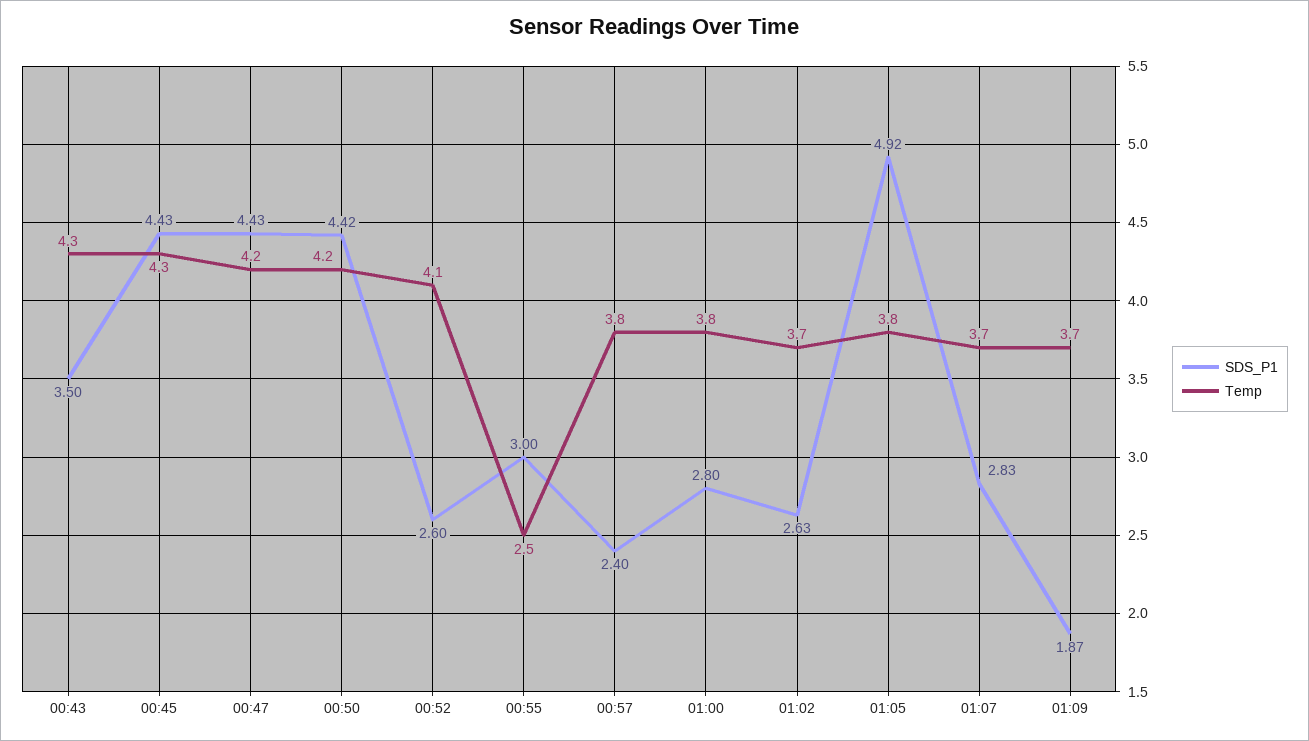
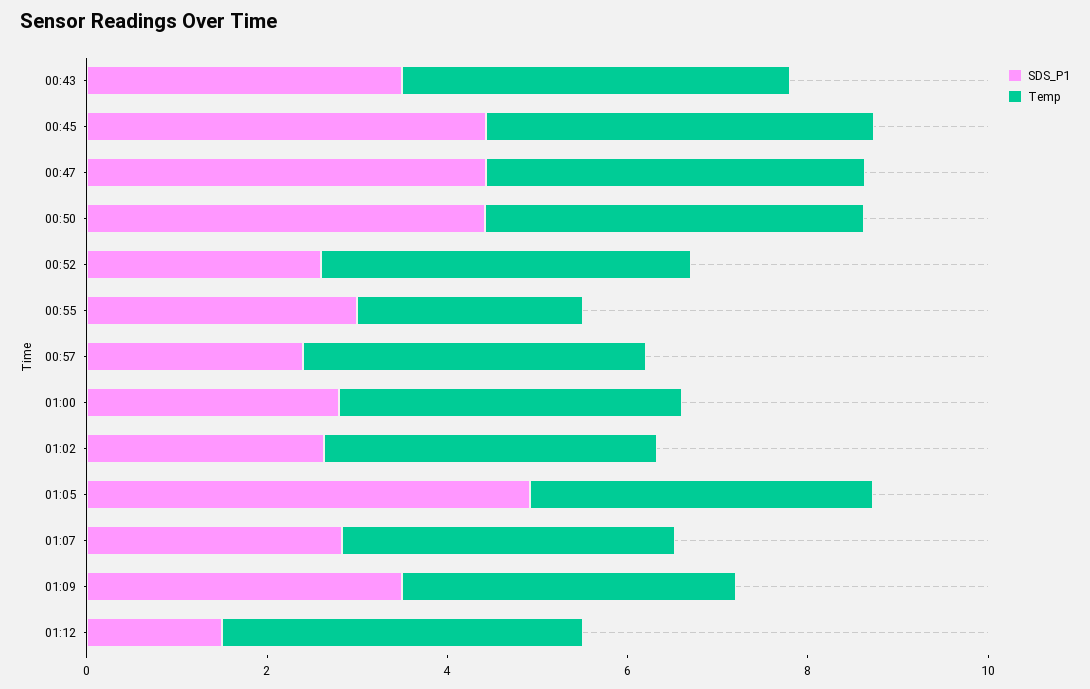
SDS_P1, 01:09: 1.87 -> 3.5
SDS_P1, 01:12: none -> 1.5
Temp, 01:12: none -> 4

